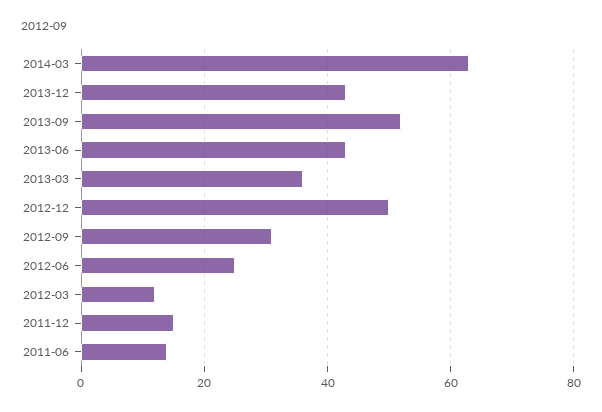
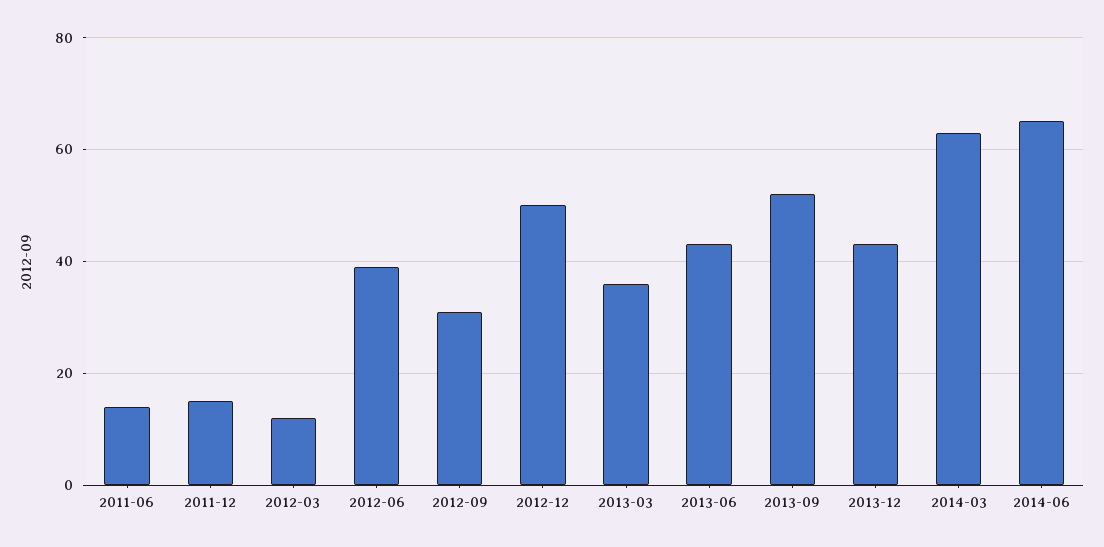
2012-06: 25 -> 40
2014-06: none -> 65

